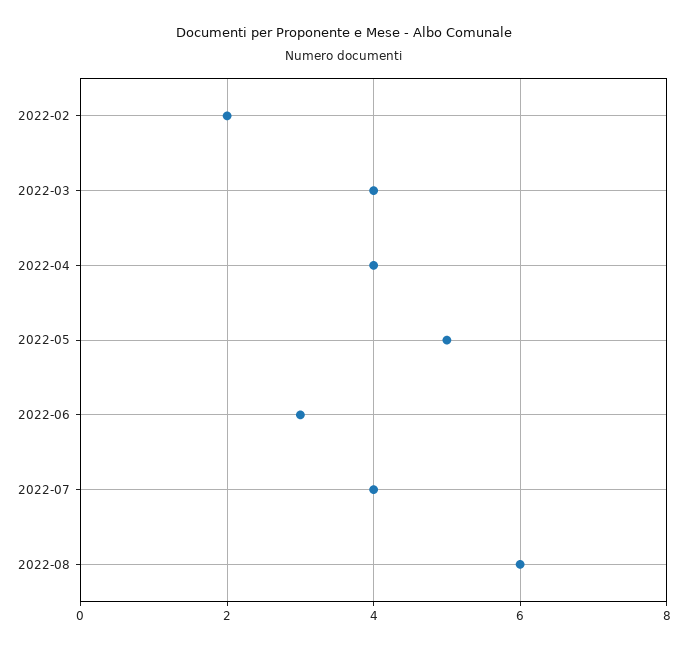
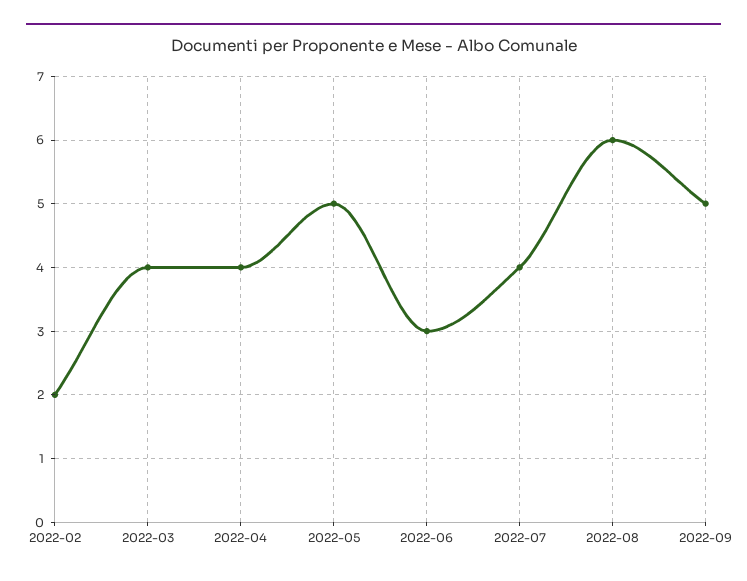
2022-09: none -> 5

